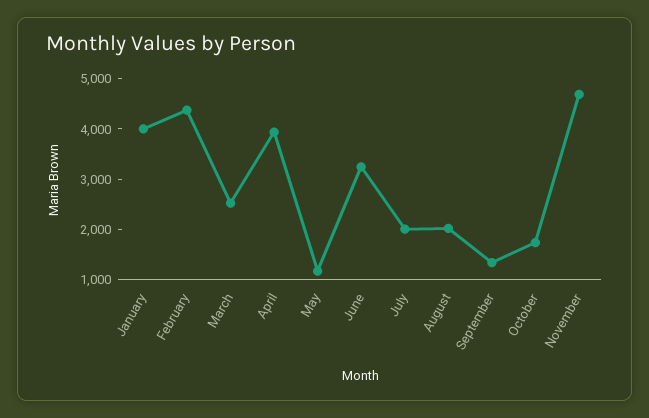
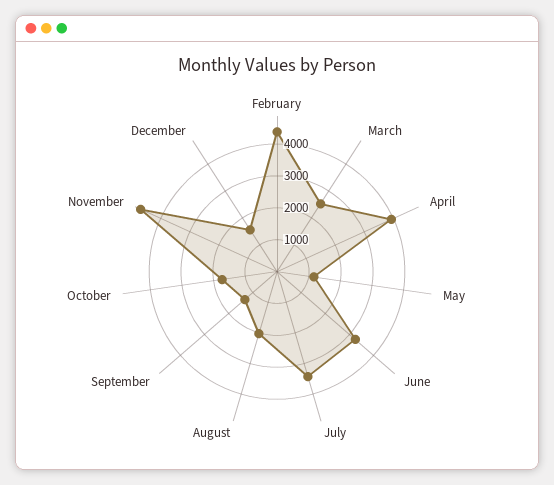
January: 4000 -> none
July: 2000 -> 3500
December: none -> 1500

